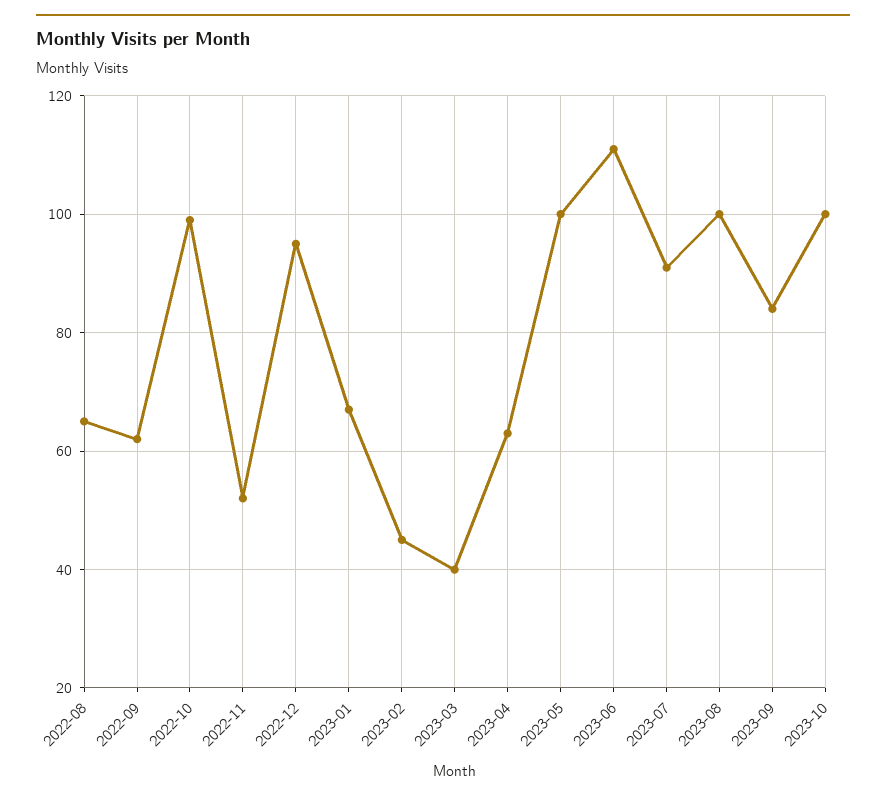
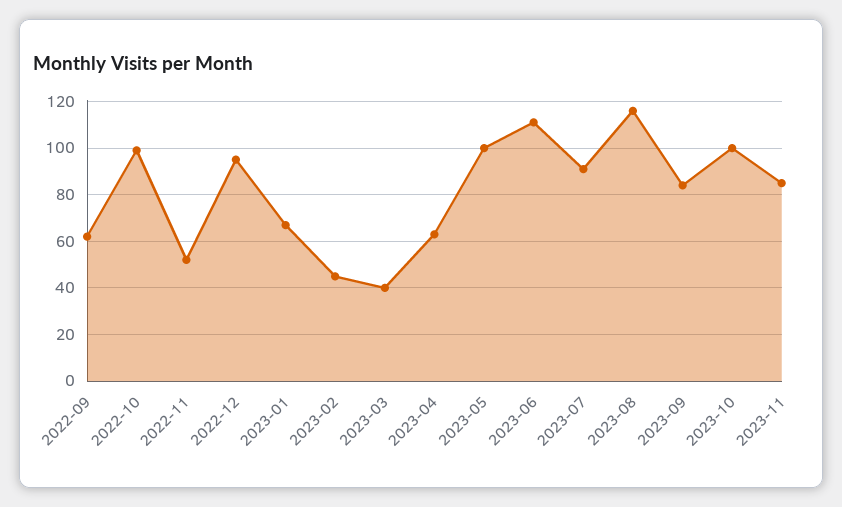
2022-08: 65 -> none
2023-08: 100 -> 115
2023-11: none -> 85

